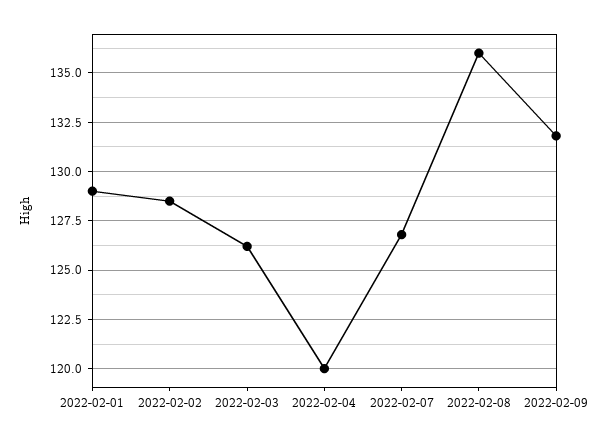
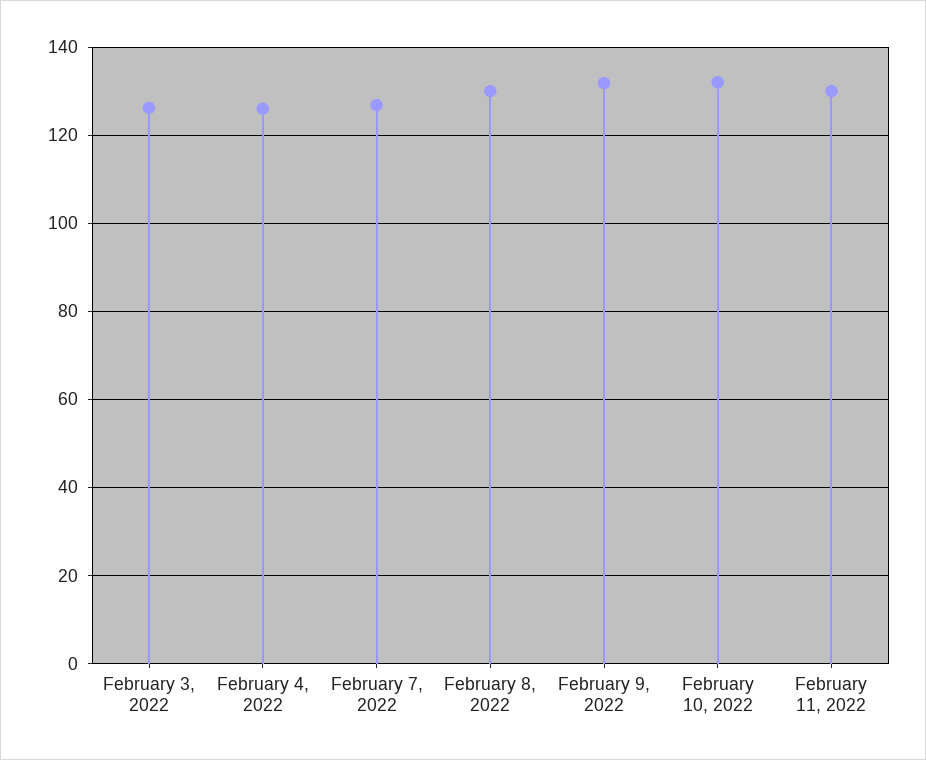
2022-02-01: 129 -> none
2022-02-02: 128.5 -> none
2022-02-04: 120 -> 126
2022-02-08: 136 -> 130
February 10, 2022: none -> 132
February 11, 2022: none -> 130

